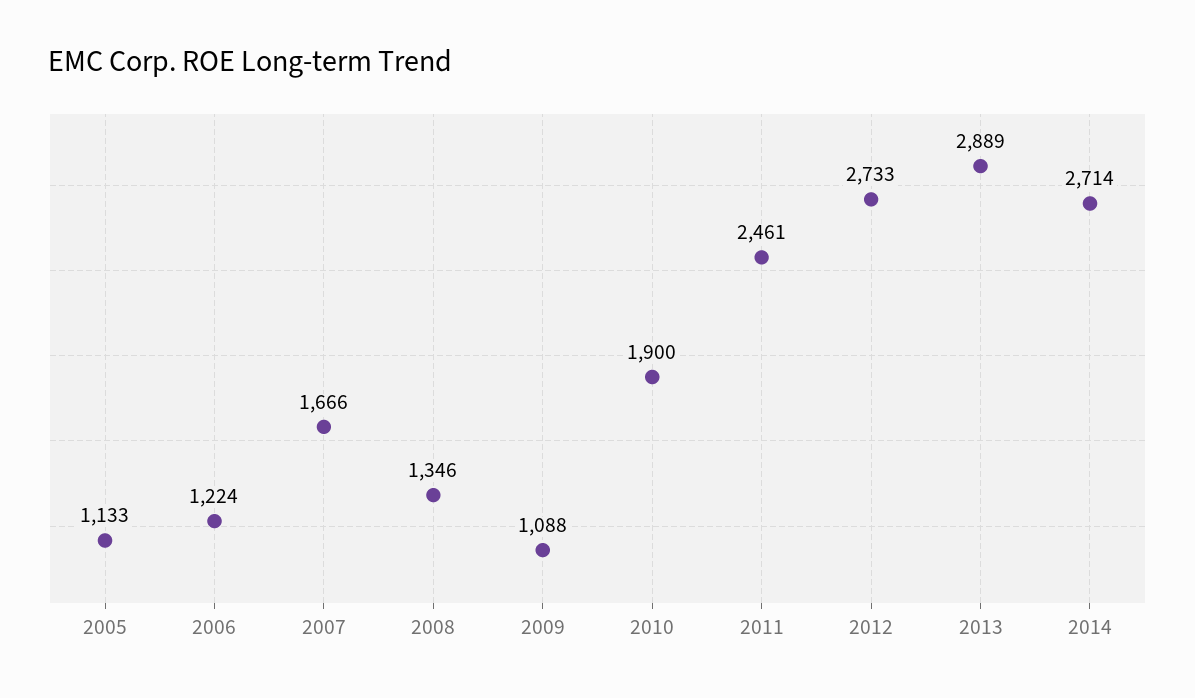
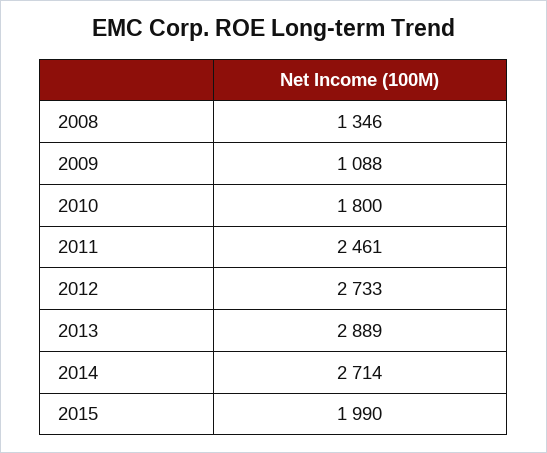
2005: 1133 -> none
2006: 1224 -> none
2007: 1666 -> none
2010: 1900 -> 1800
2015: none -> 1990

